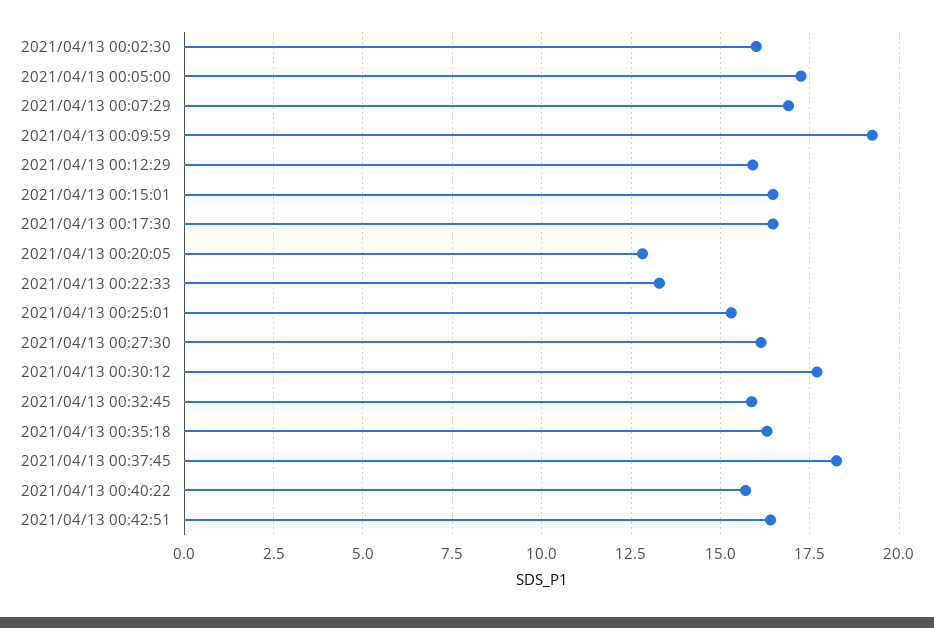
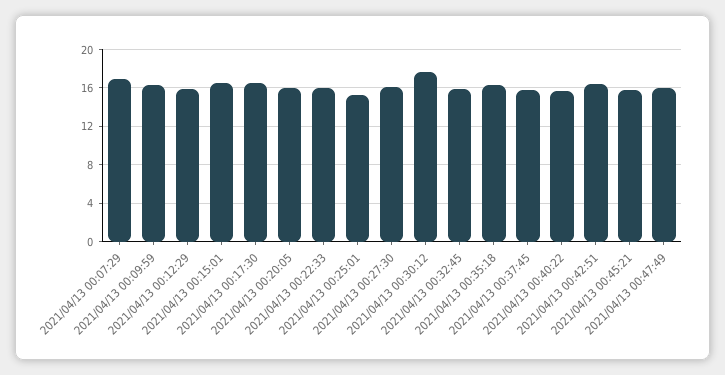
2021/04/13 00:02:30: 16 -> none
2021/04/13 00:05:00: 17.25 -> none
2021/04/13 00:09:59: 19.25 -> 16
2021/04/13 00:20:05: 12.75 -> 16
2021/04/13 00:22:33: 13.25 -> 16
2021/04/13 00:37:45: 18.25 -> 16
2021/04/13 00:45:21: none -> 16
2021/04/13 00:47:49: none -> 16

